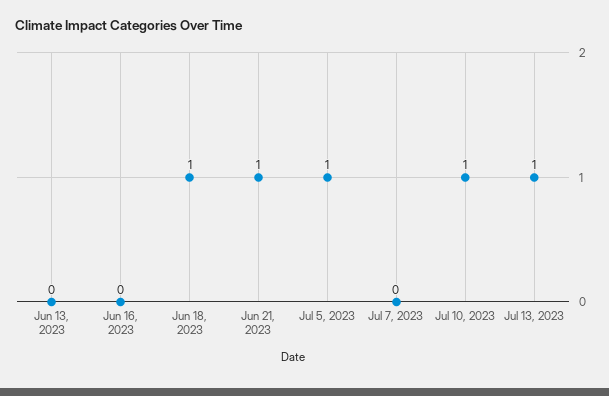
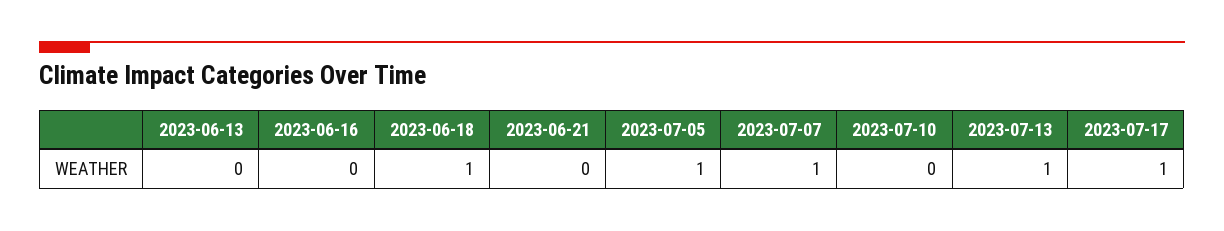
Jun 21, 2023: 1 -> 0
Jul 7, 2023: 0 -> 1
Jul 10, 2023: 1 -> 0
2023-07-17: none -> 1

